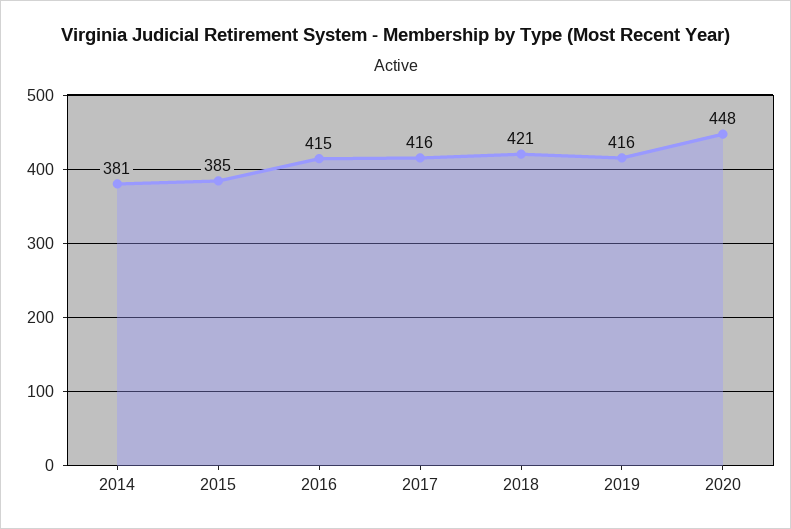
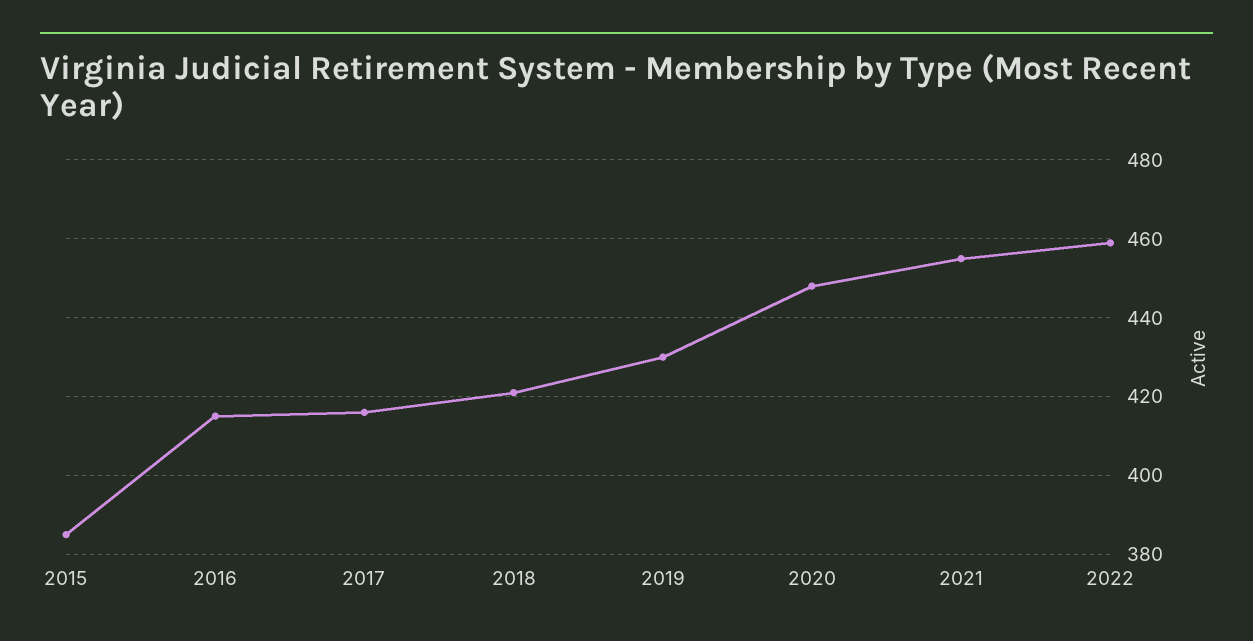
2014: 381 -> none
2019: 416 -> 430
2021: none -> 455
2022: none -> 460

